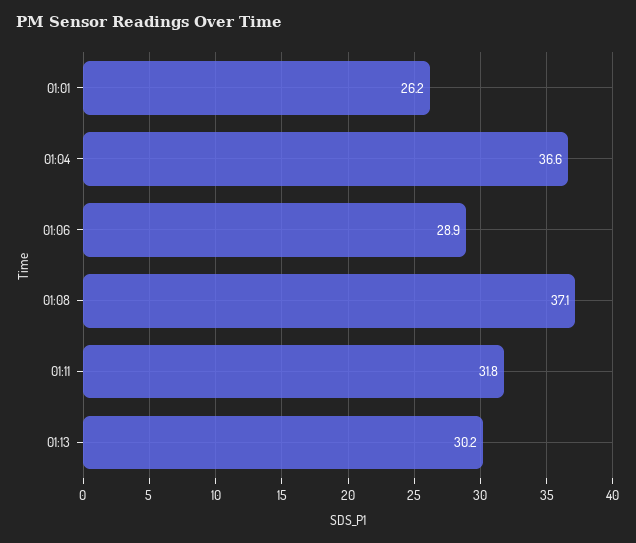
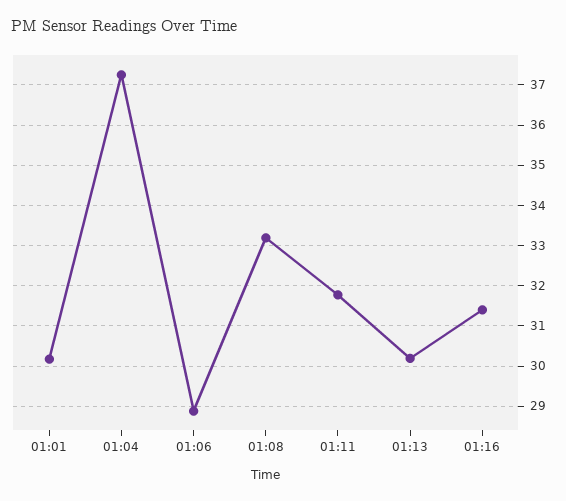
01:01: 26.2 -> 30.2
01:04: 36.6 -> 37.2
01:08: 37.1 -> 33.2
01:16: none -> 31.4

